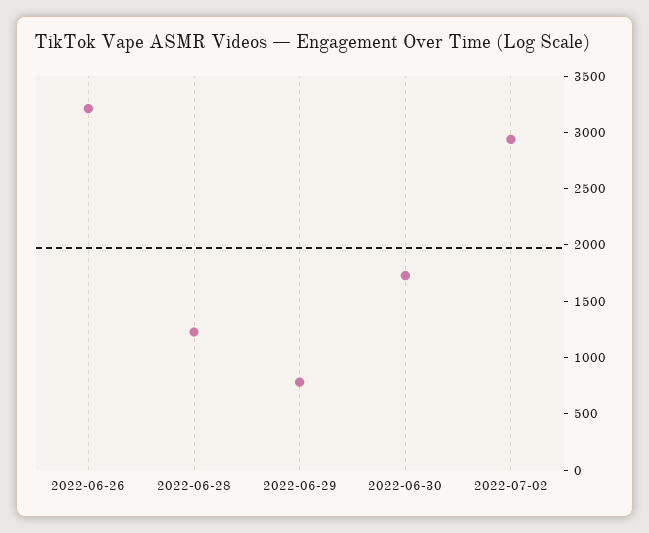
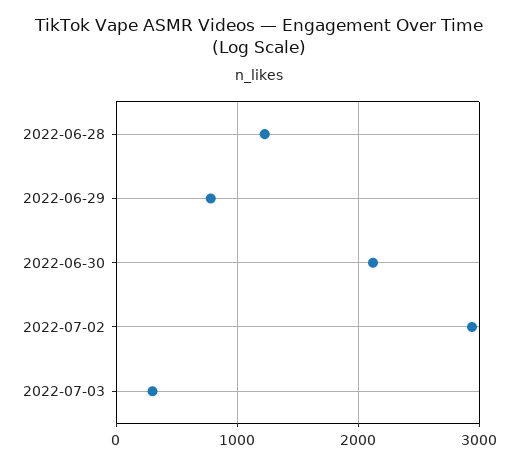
2022-06-26: 3200 -> none
2022-06-30: 1700 -> 2100
2022-07-03: none -> 300

